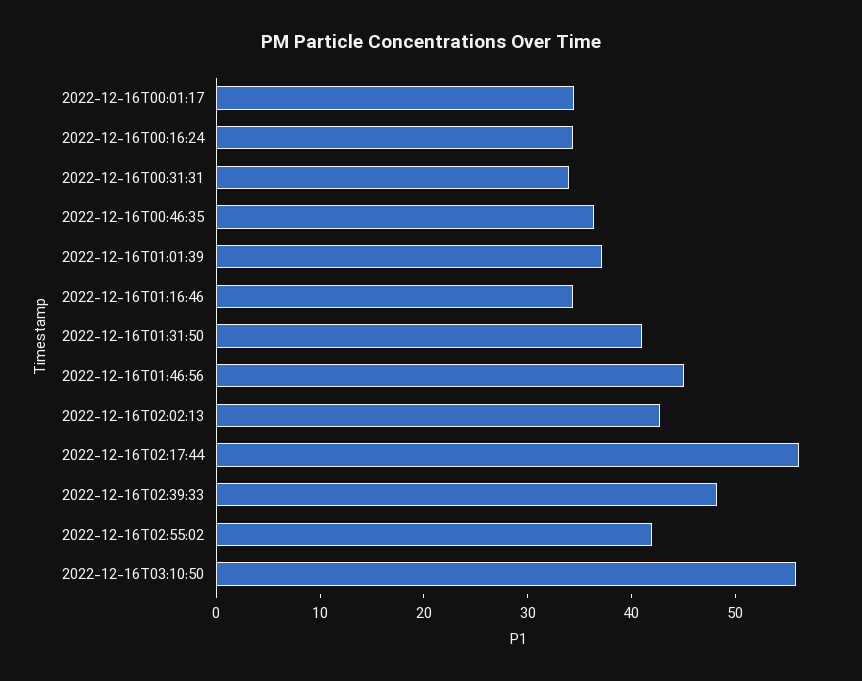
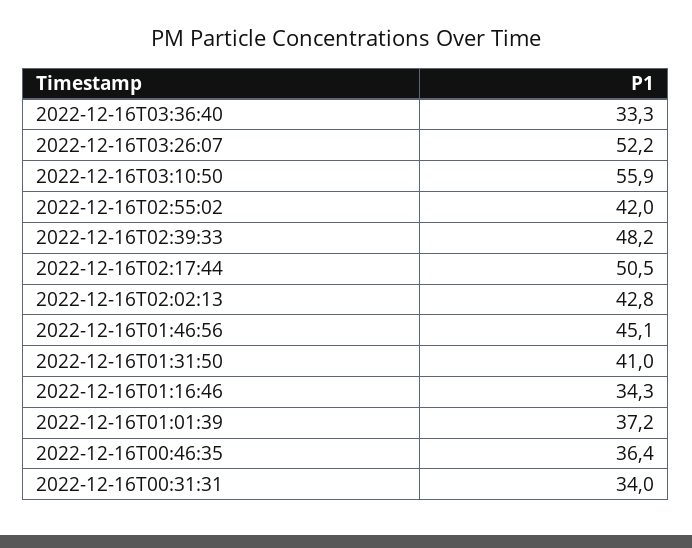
2022-12-16T00:01:17: 34 -> none
2022-12-16T00:16:24: 34 -> none
2022-12-16T02:17:44: 56 -> 50.5
2022-12-16T03:36:40: none -> 33.3
2022-12-16T03:26:07: none -> 52.2

